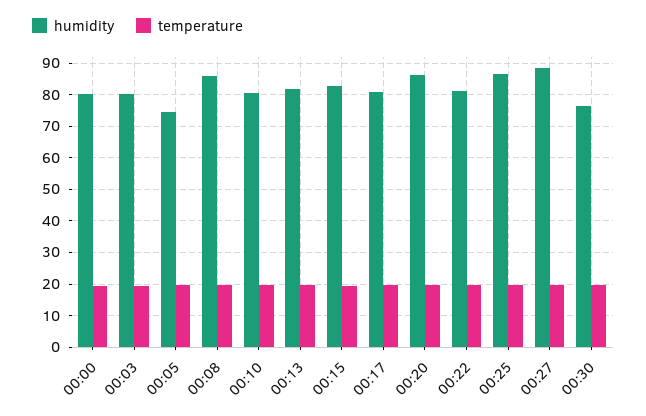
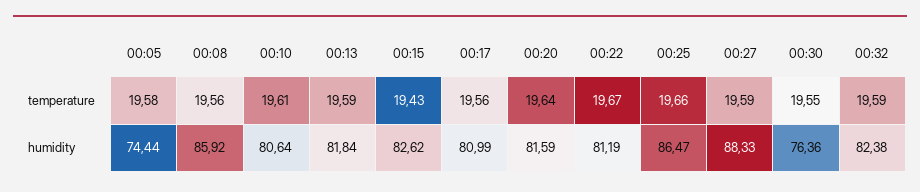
humidity, 00:00: 80 -> none
temperature, 00:00: 20 -> none
humidity, 00:03: 80 -> none
temperature, 00:03: 20 -> none
humidity, 00:20: 86 -> 81.59
temperature, 00:32: none -> 19.59
humidity, 00:32: none -> 82.38

